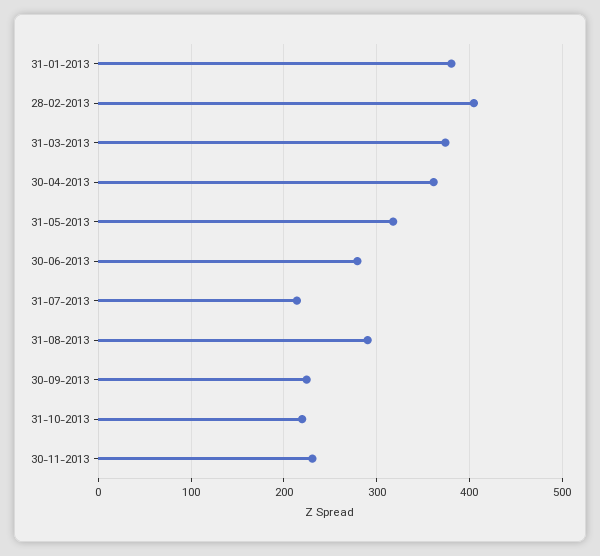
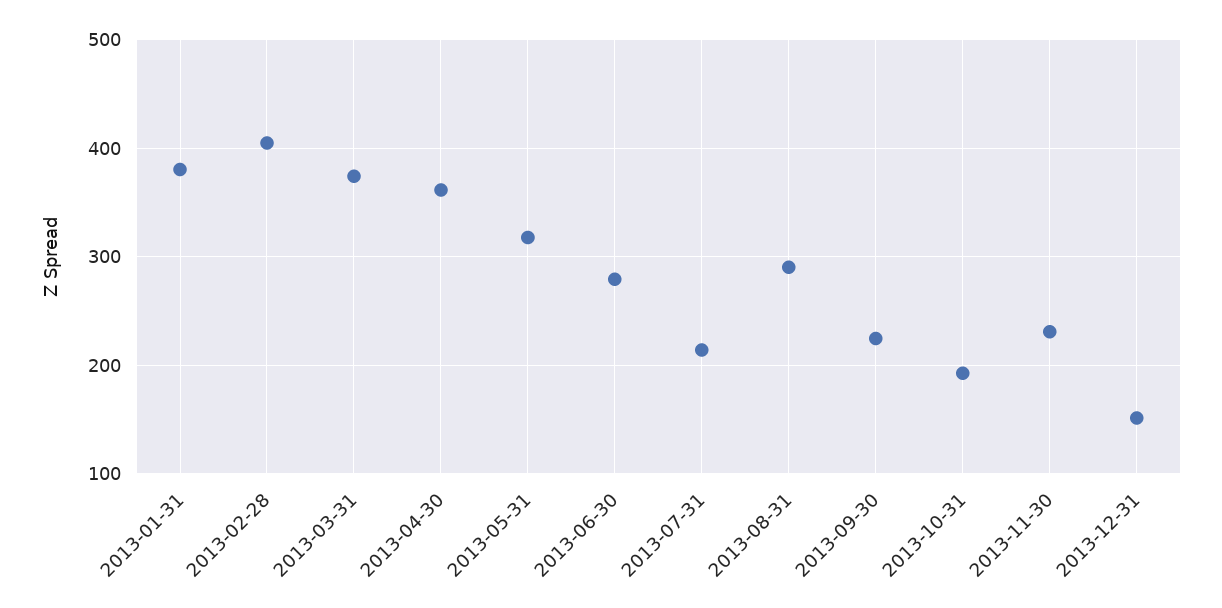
31-10-2013: 220 -> 190
2013-12-31: none -> 150

